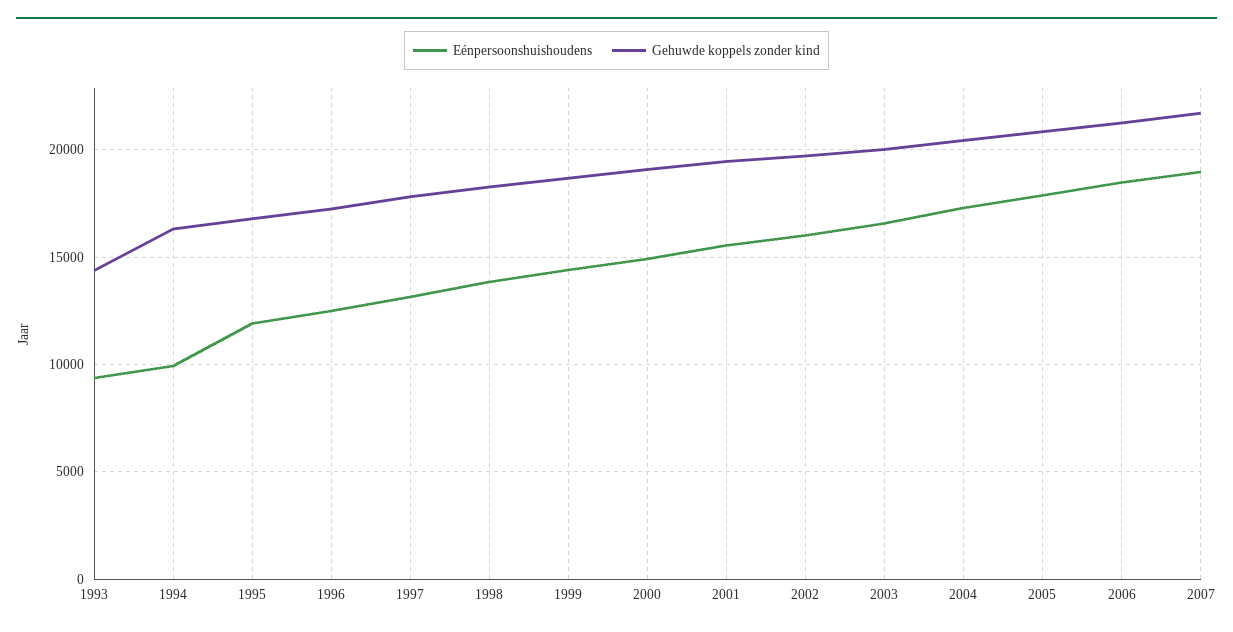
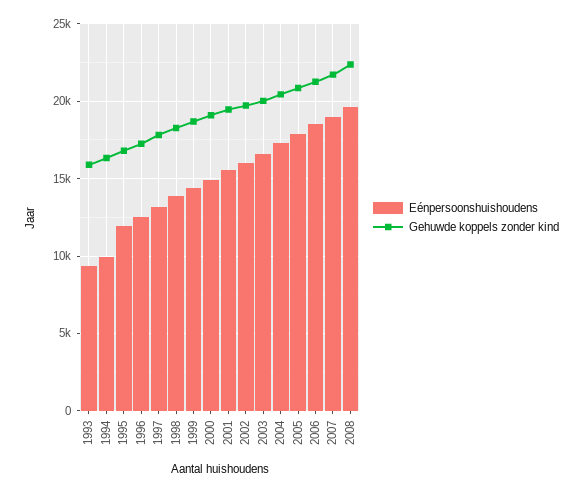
Gehuwde koppels zonder kind, 1993: 14500 -> 16000
Eénpersoonshuishoudens, 2008: none -> 19500
Gehuwde koppels zonder kind, 2008: none -> 22500

